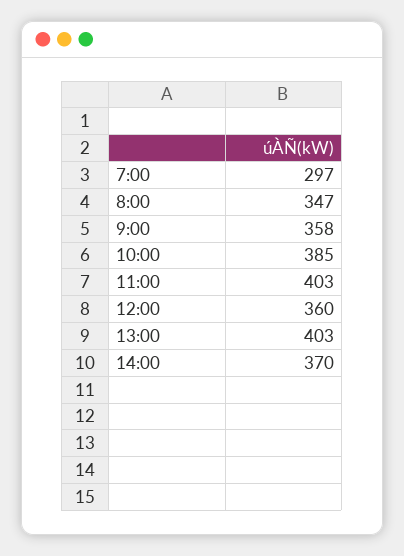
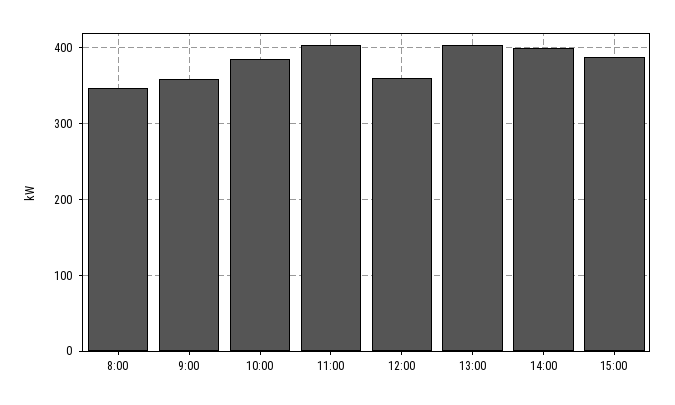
7:00: 297 -> none
14:00: 370 -> 400
15:00: none -> 390

